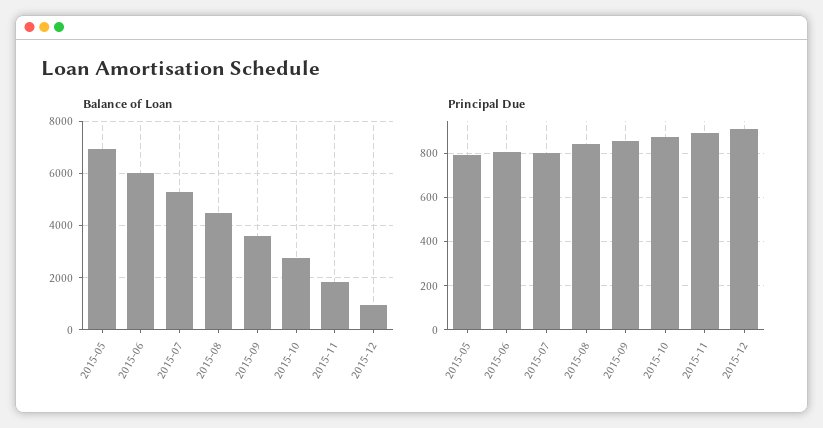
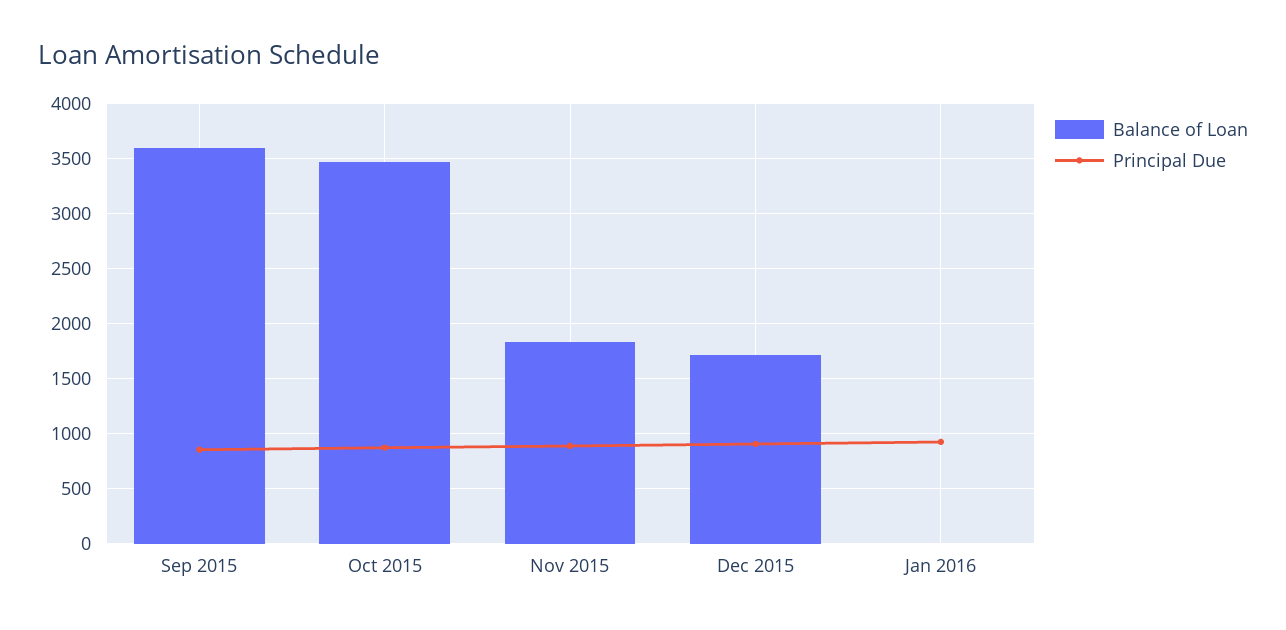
Balance of Loan, 2015-05: 7000 -> none
Balance of Loan, 2015-06: 6000 -> none
Balance of Loan, 2015-07: 5250 -> none
Balance of Loan, 2015-08: 4500 -> none
Balance of Loan, 2015-10: 2750 -> 3500
Balance of Loan, 2015-12: 1000 -> 1700
Principal Due, 2015-05: 800 -> none
Principal Due, 2015-06: 800 -> none
Principal Due, 2015-07: 800 -> none
Principal Due, 2015-08: 850 -> none
Balance of Loan, Jan 2016: none -> 0
Principal Due, Jan 2016: none -> 900

